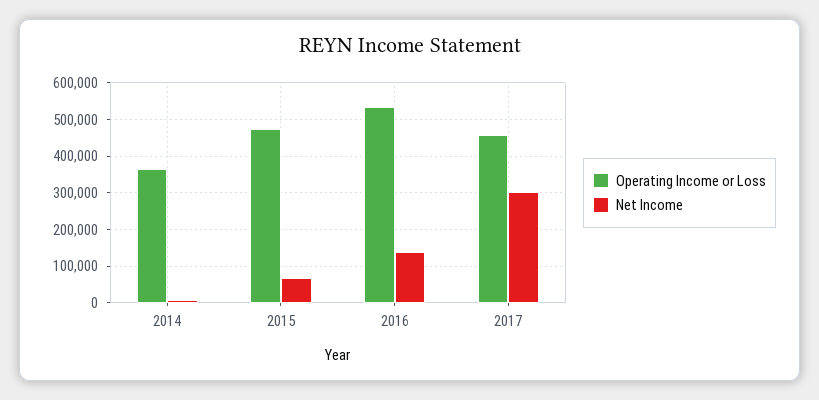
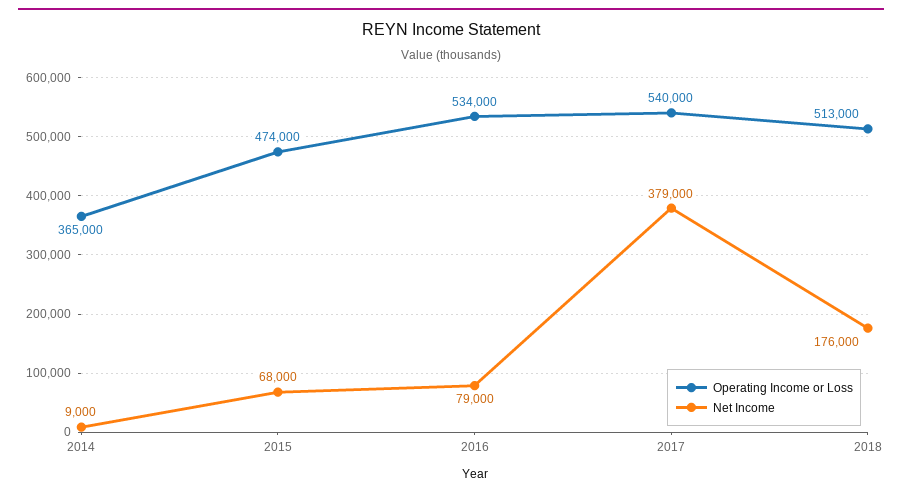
Net Income, 2016: 140000 -> 79000
Operating Income or Loss, 2017: 460000 -> 540000
Net Income, 2017: 300000 -> 379000
Operating Income or Loss, 2018: none -> 513000
Net Income, 2018: none -> 176000

